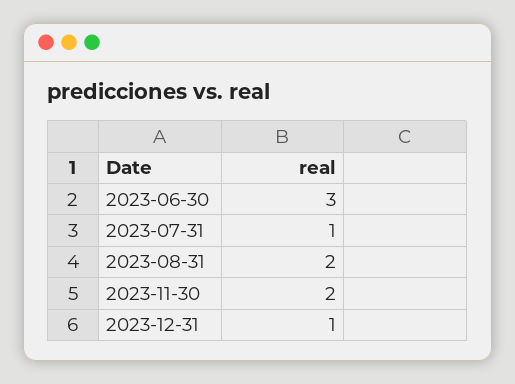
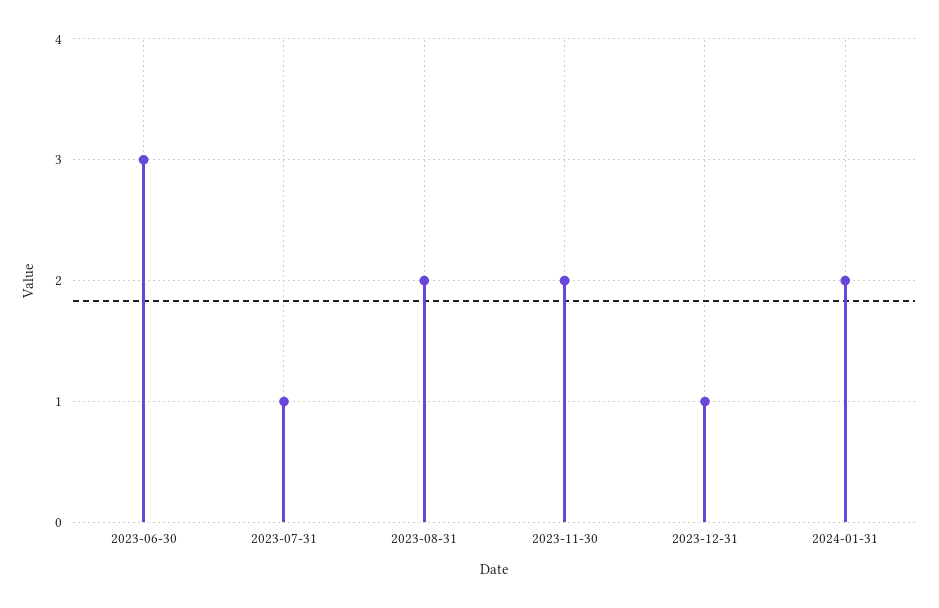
2024-01-31: none -> 2

